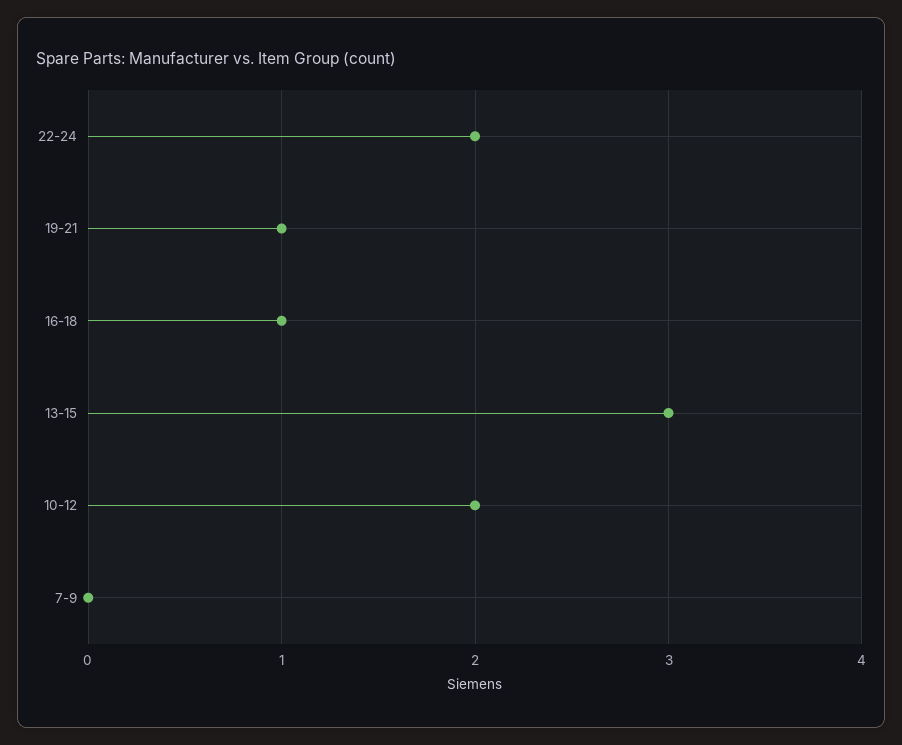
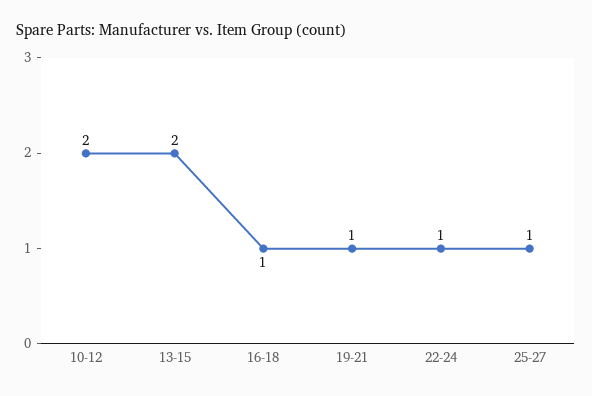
22-24: 2 -> 1
13-15: 3 -> 2
7-9: 0 -> none
25-27: none -> 1

